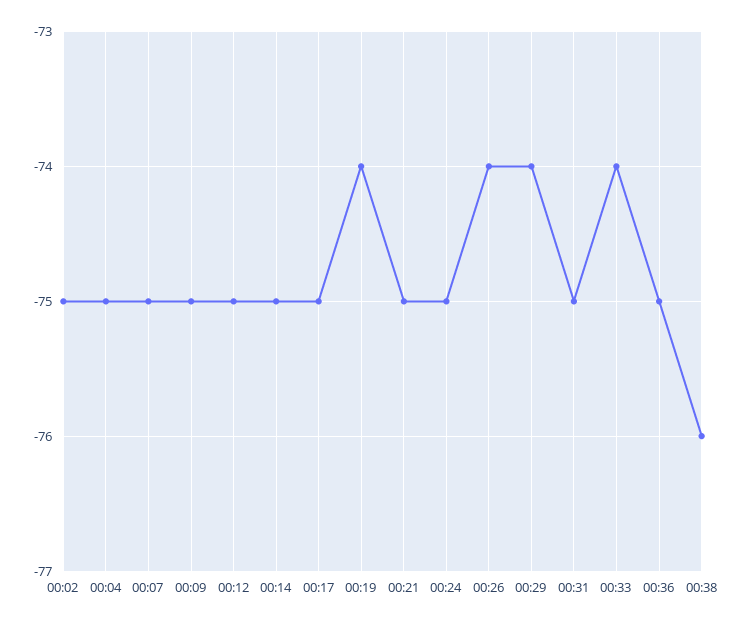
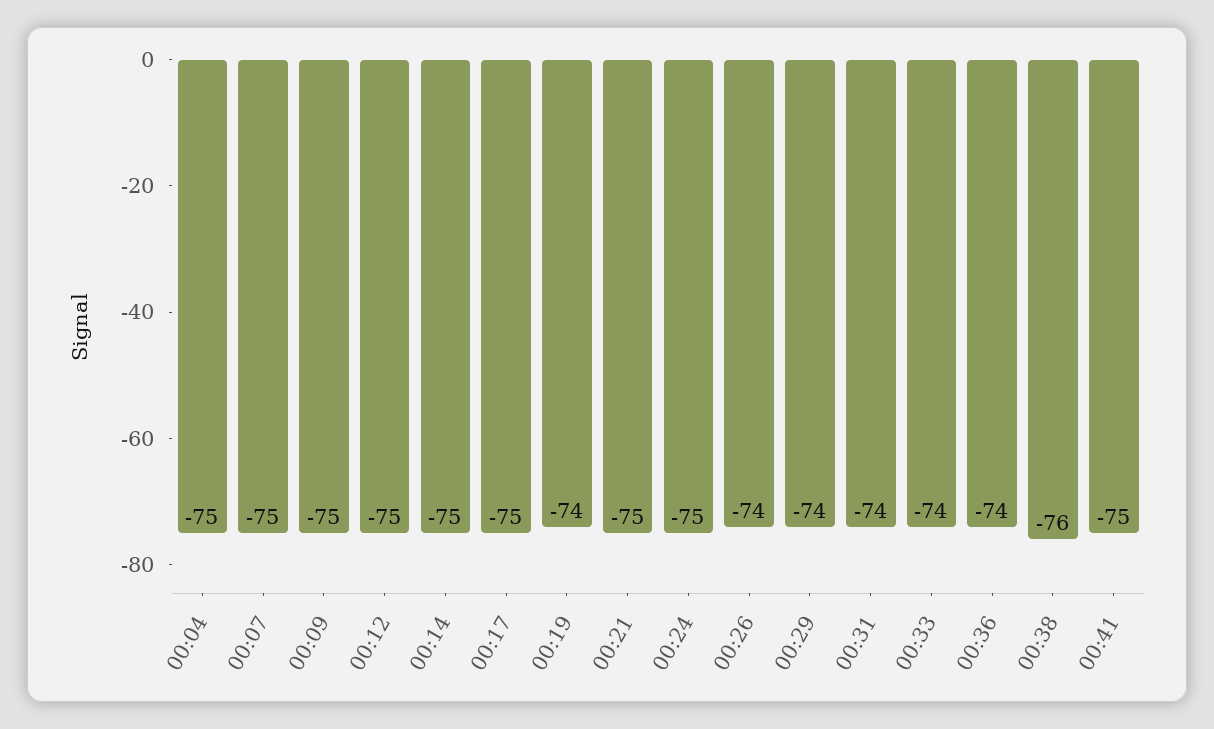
00:02: -75 -> none
00:31: -75 -> -74
00:36: -75 -> -74
00:41: none -> -75

